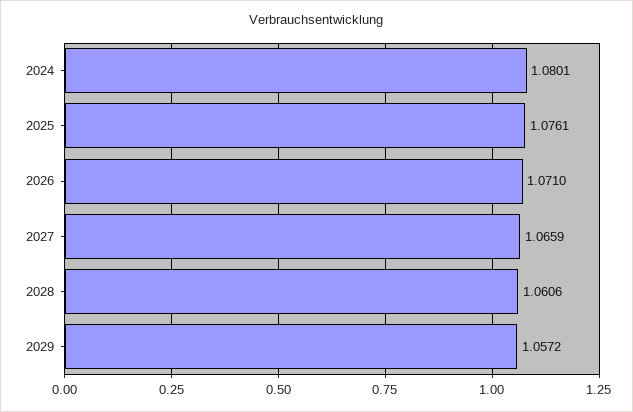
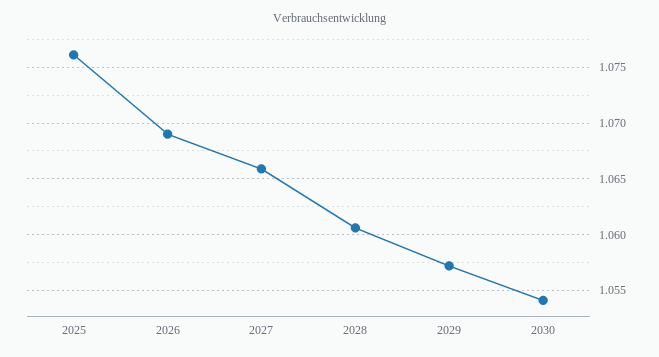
2024: 1.0801 -> none
2026: 1.071 -> 1.069
2030: none -> 1.054

